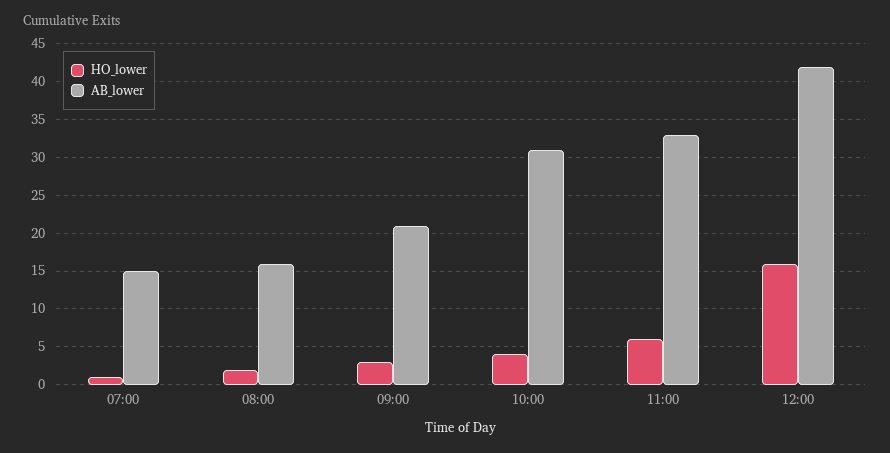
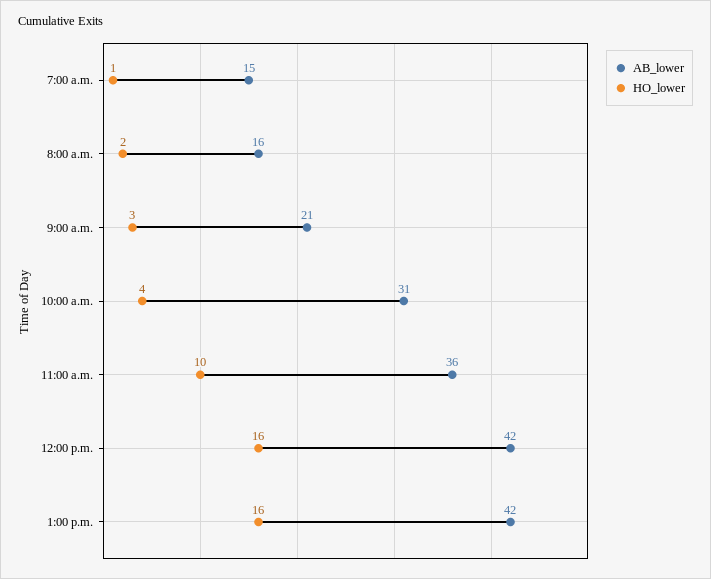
HO_lower, 11:00: 6 -> 10
AB_lower, 11:00: 33 -> 36
AB_lower, 1:00 p.m.: none -> 42
HO_lower, 1:00 p.m.: none -> 16

